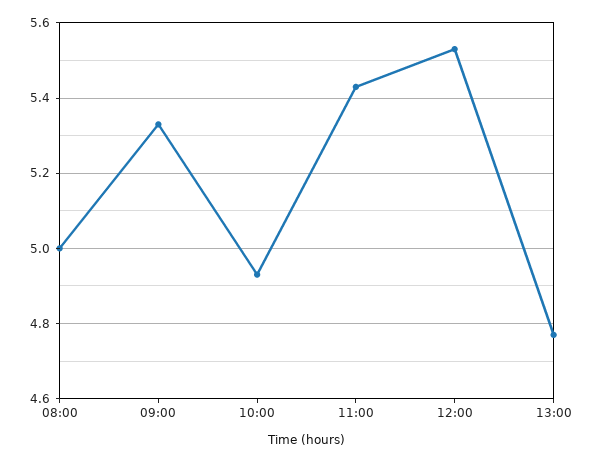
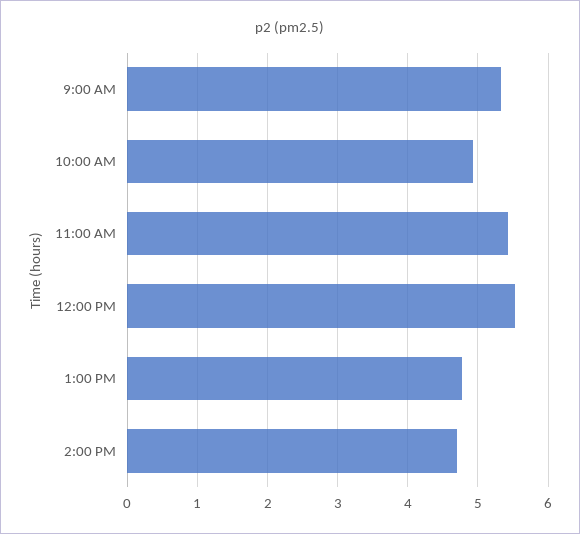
08:00: 5 -> none
2:00 PM: none -> 4.7

